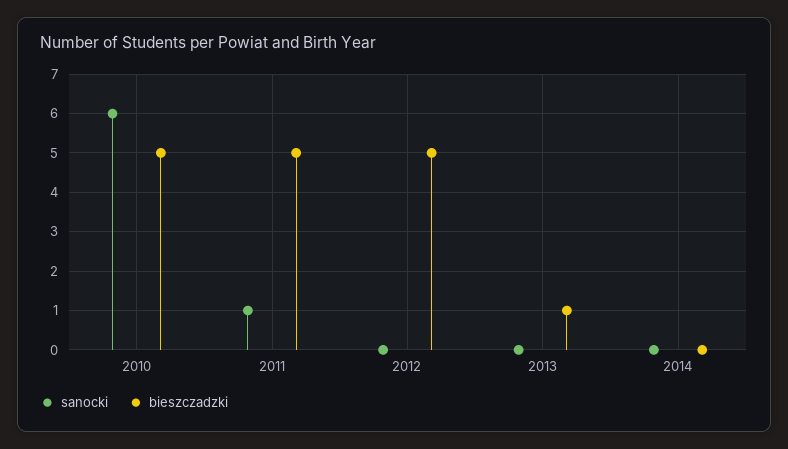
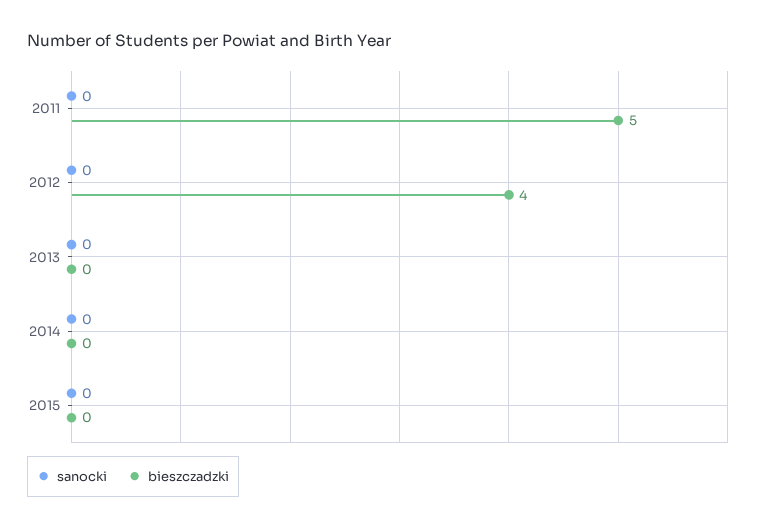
sanocki, 2010: 6 -> none
bieszczadzki, 2010: 5 -> none
sanocki, 2011: 1 -> 0
bieszczadzki, 2012: 5 -> 4
bieszczadzki, 2013: 1 -> 0
sanocki, 2015: none -> 0
bieszczadzki, 2015: none -> 0

